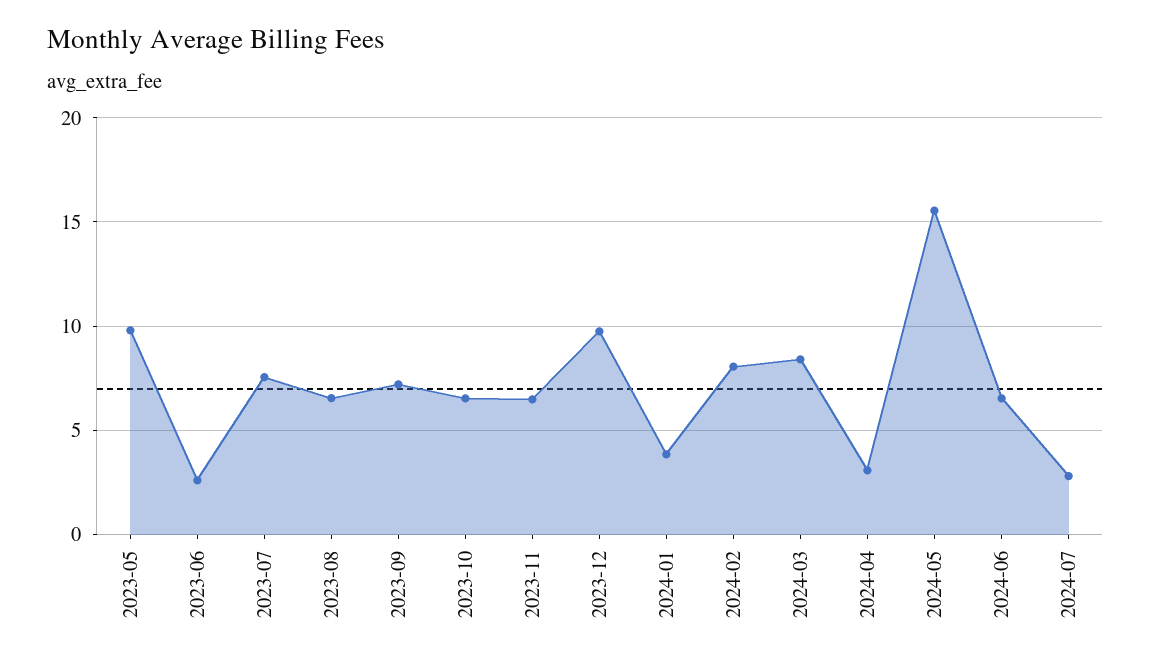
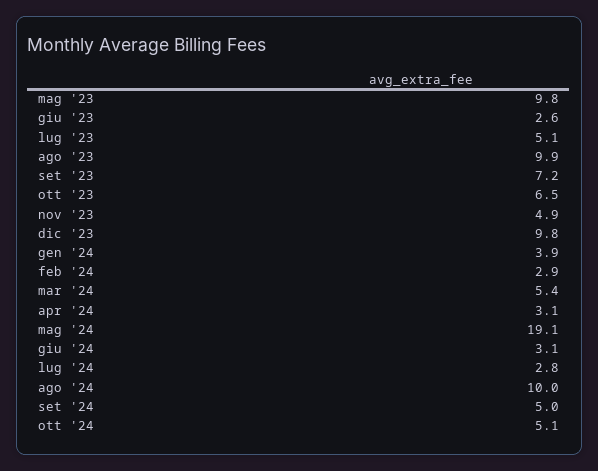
2023-07: 7.5 -> 5.1
2023-08: 6.5 -> 9.9
2023-11: 6.5 -> 4.9
2024-02: 8 -> 2.9
2024-03: 8.5 -> 5.4
2024-05: 15.5 -> 19.1
2024-06: 6.5 -> 3.1
ago '24: none -> 10
set '24: none -> 5
ott '24: none -> 5.1

